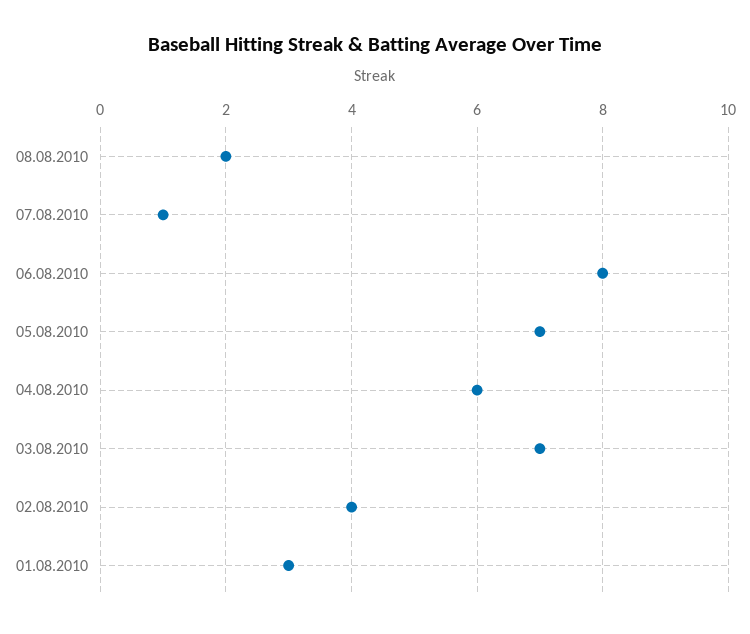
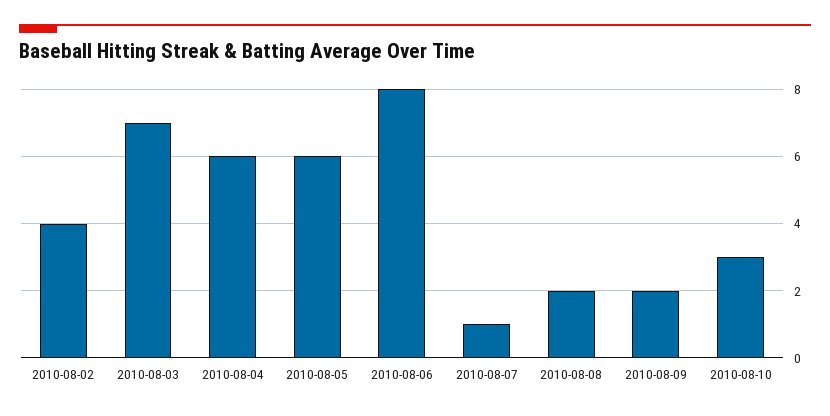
05.08.2010: 7 -> 6
01.08.2010: 3 -> none
2010-08-09: none -> 2
2010-08-10: none -> 3

